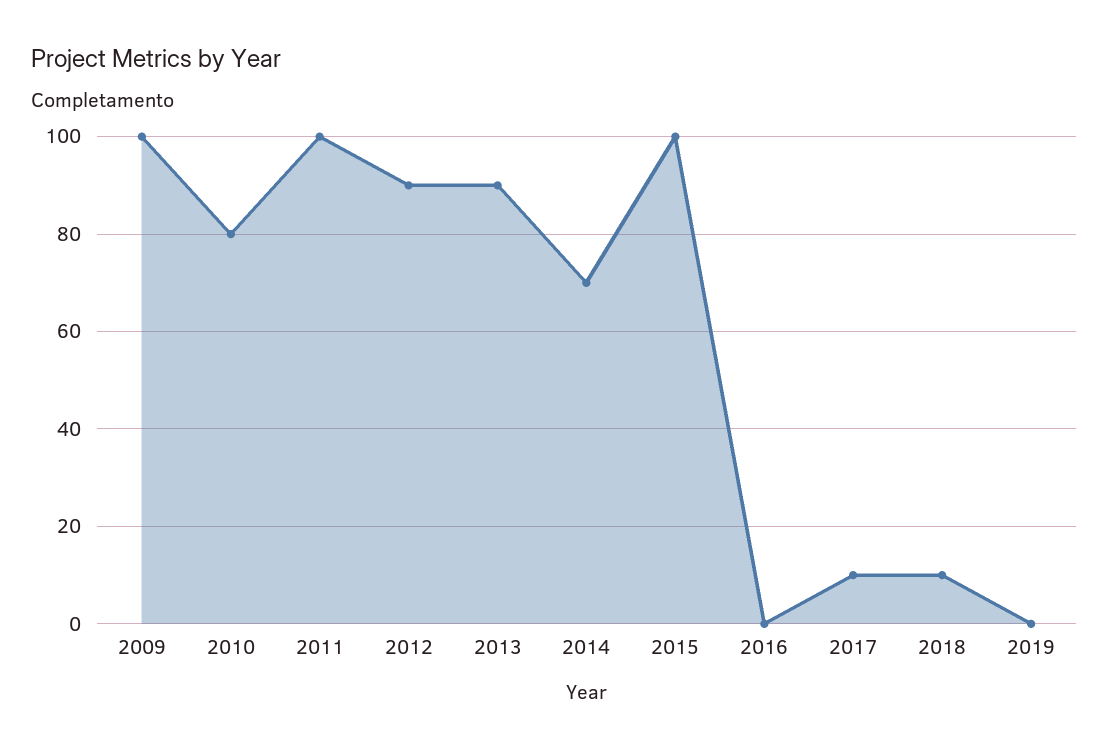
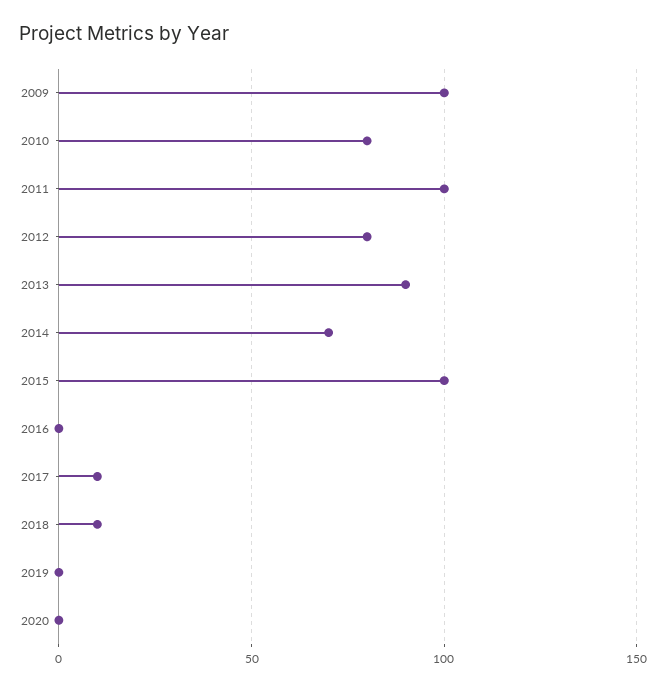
2012: 90 -> 80
2020: none -> 0

